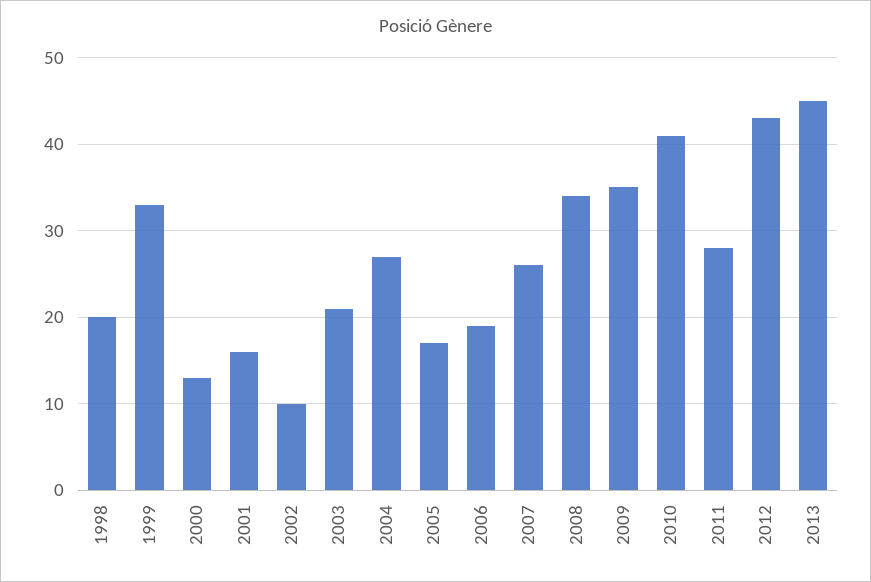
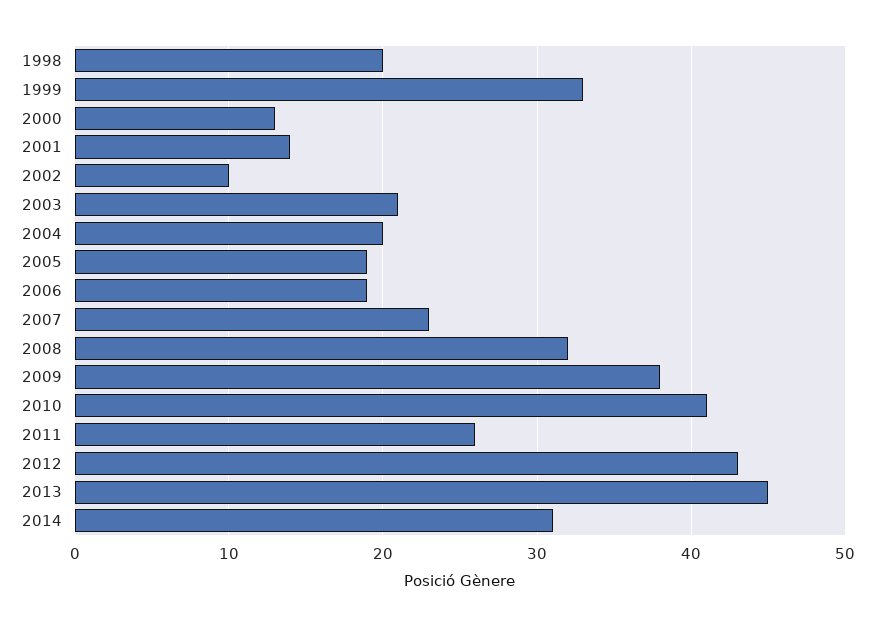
2001: 16 -> 14
2004: 27 -> 20
2005: 17 -> 19
2007: 26 -> 23
2008: 34 -> 32
2009: 35 -> 38
2011: 28 -> 26
2014: none -> 31

